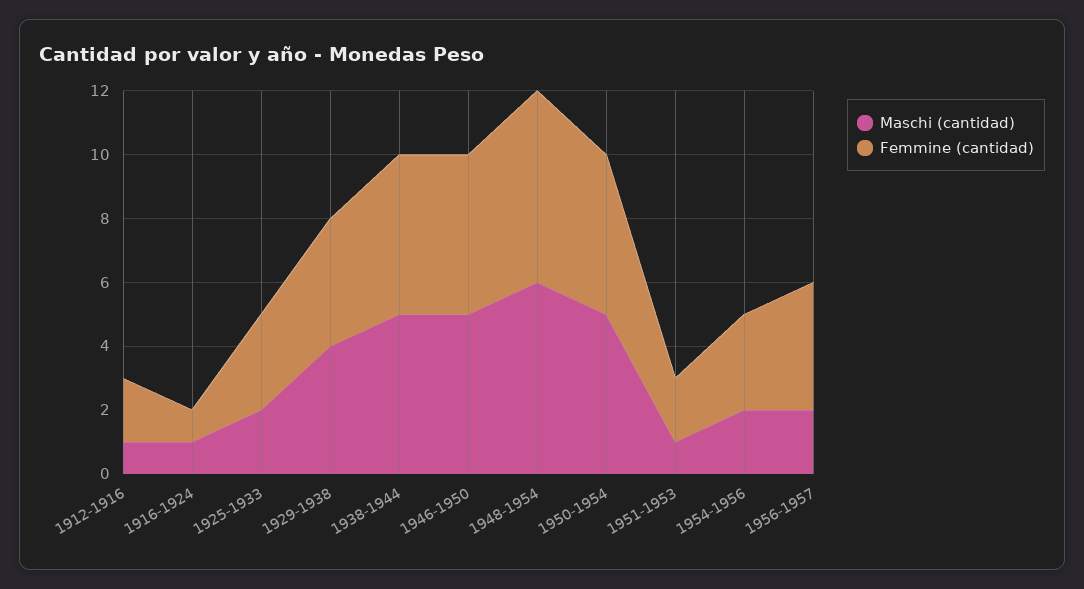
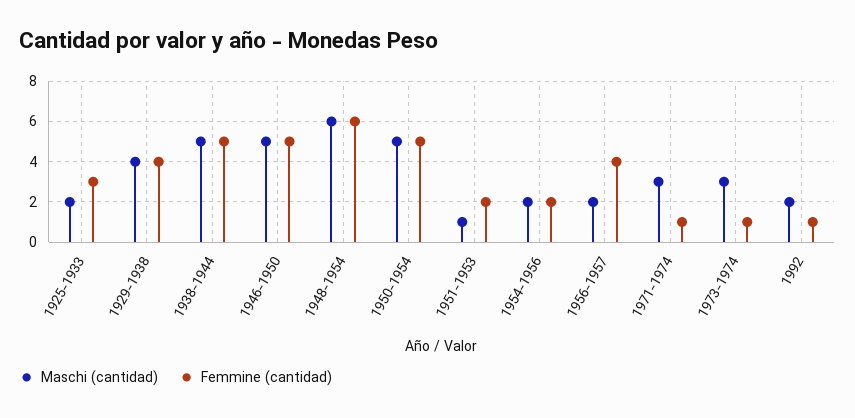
Maschi (cantidad), 1912-1916: 1 -> none
Femmine (cantidad), 1912-1916: 2 -> none
Maschi (cantidad), 1916-1924: 1 -> none
Femmine (cantidad), 1916-1924: 1 -> none
Femmine (cantidad), 1954-1956: 3 -> 2
Maschi (cantidad), 1971-1974: none -> 3
Femmine (cantidad), 1971-1974: none -> 1
Maschi (cantidad), 1973-1974: none -> 3
Femmine (cantidad), 1973-1974: none -> 1
Maschi (cantidad), 1992: none -> 2
Femmine (cantidad), 1992: none -> 1

